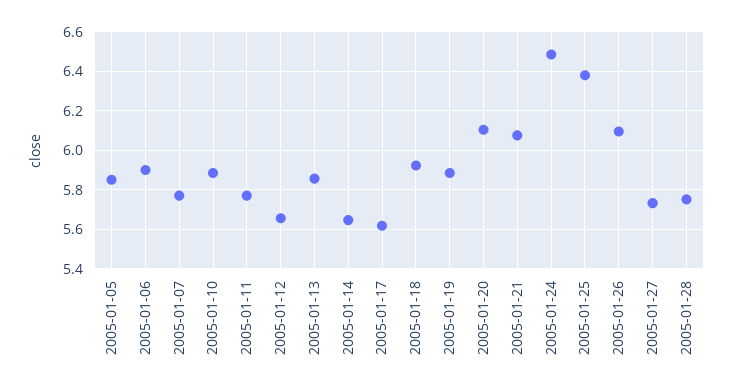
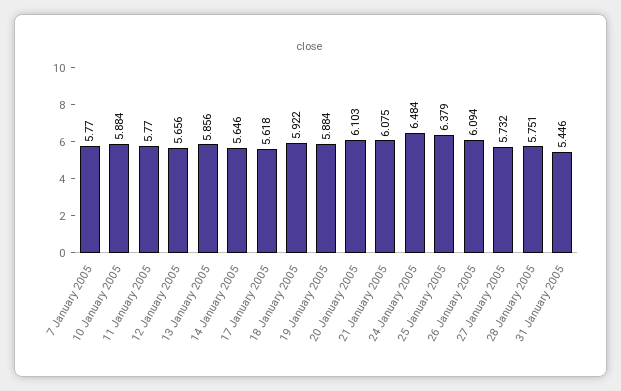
2005-01-05: 5.85 -> none
2005-01-06: 5.9 -> none
31 January 2005: none -> 5.446

